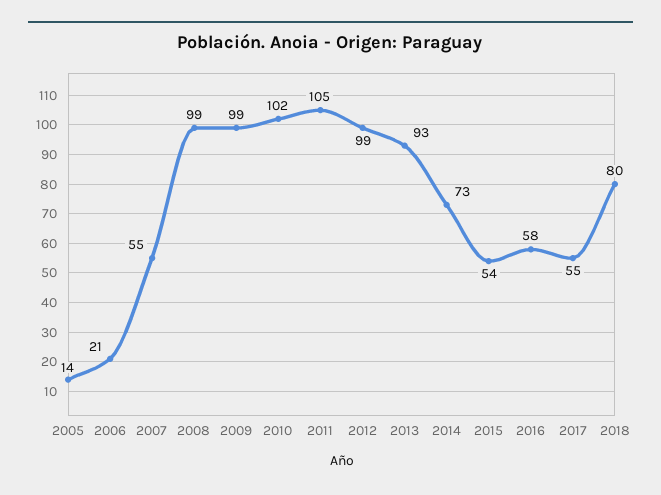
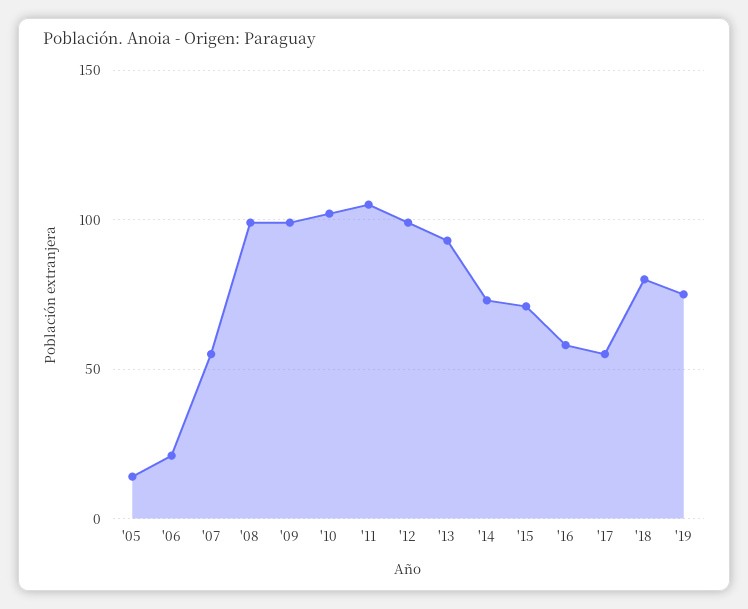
2015: 54 -> 70
'19: none -> 75

